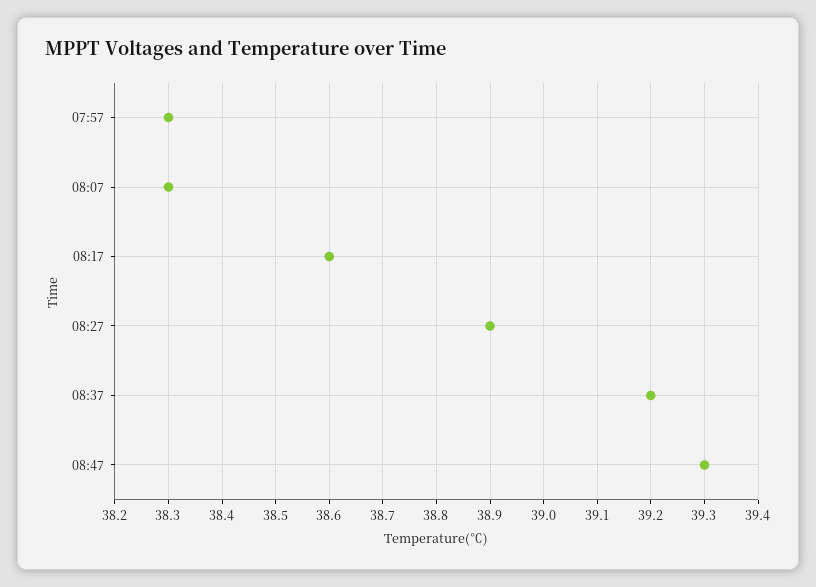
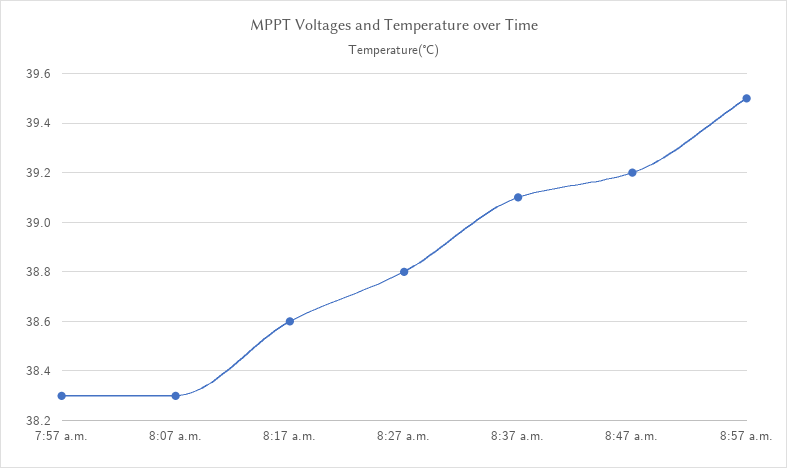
08:27: 38.9 -> 38.8
08:37: 39.2 -> 39.1
08:47: 39.3 -> 39.2
8:57 a.m.: none -> 39.5

